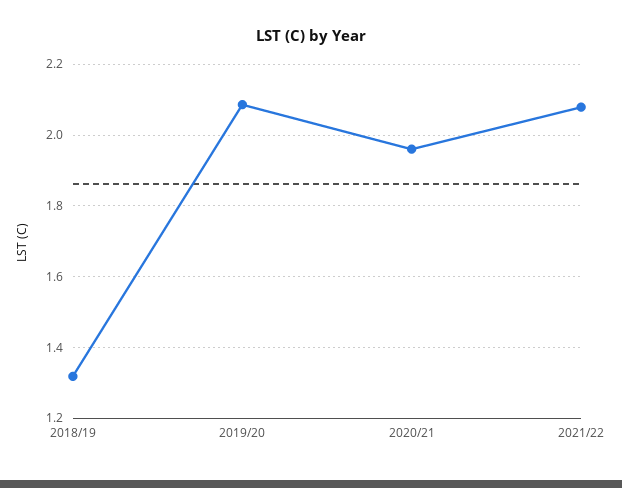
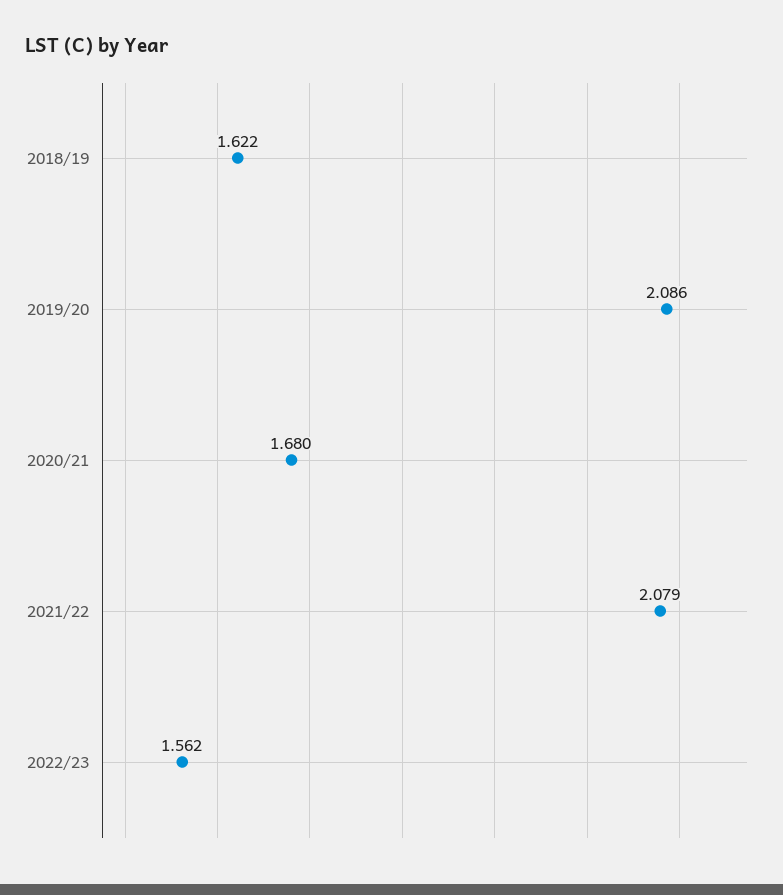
2018/19: 1.32 -> 1.622
2020/21: 1.96 -> 1.68
2022/23: none -> 1.562

